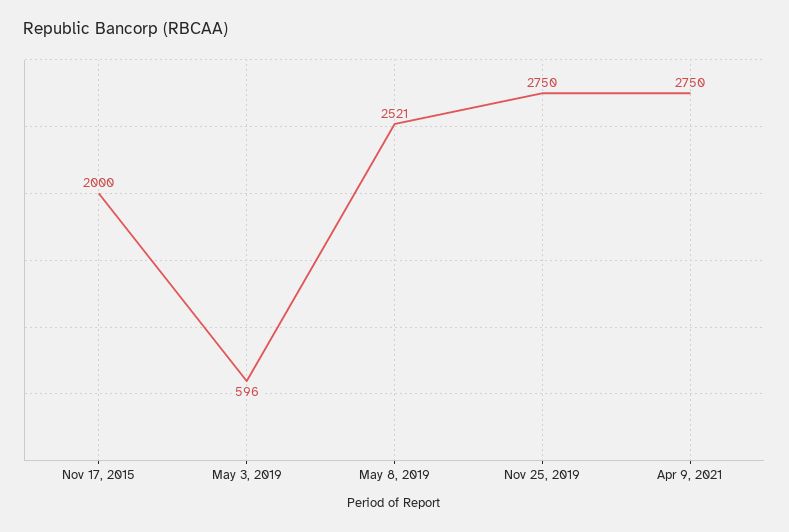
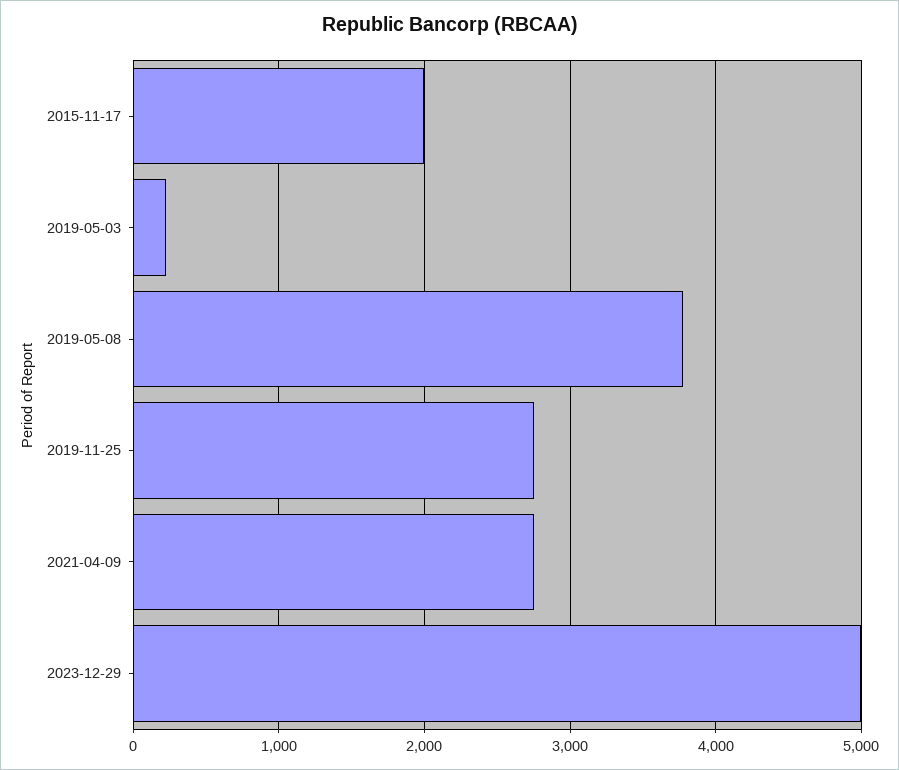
May 3, 2019: 596 -> 200
May 8, 2019: 2521 -> 3800
2023-12-29: none -> 5000

